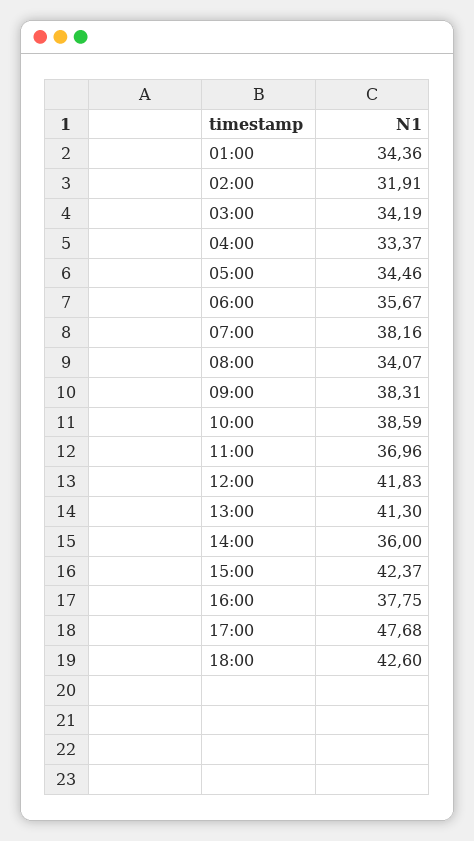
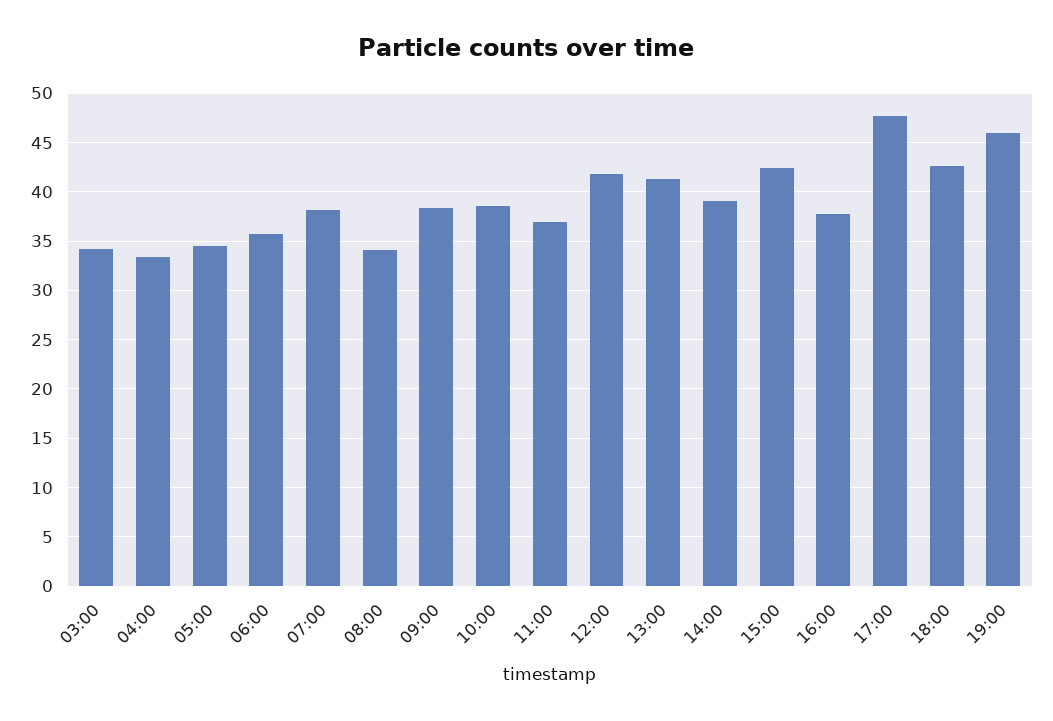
01:00: 34.36 -> none
02:00: 31.91 -> none
14:00: 36 -> 39
19:00: none -> 46

